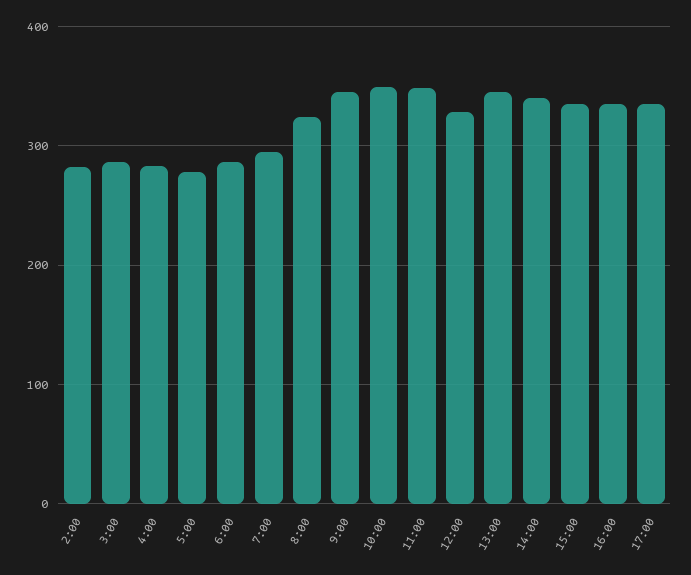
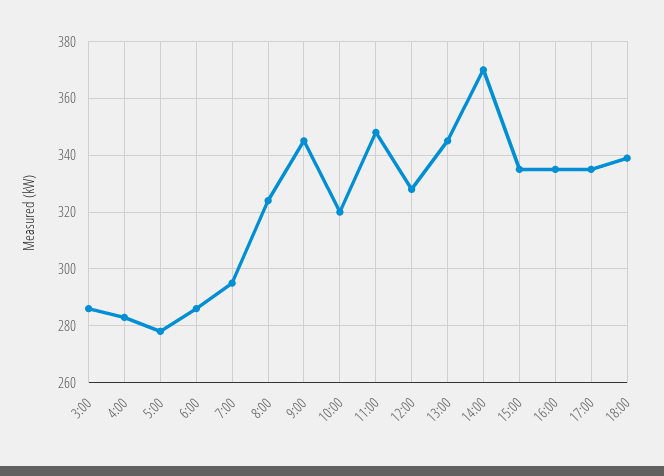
2:00: 280 -> none
10:00: 350 -> 320
14:00: 340 -> 370
18:00: none -> 340

